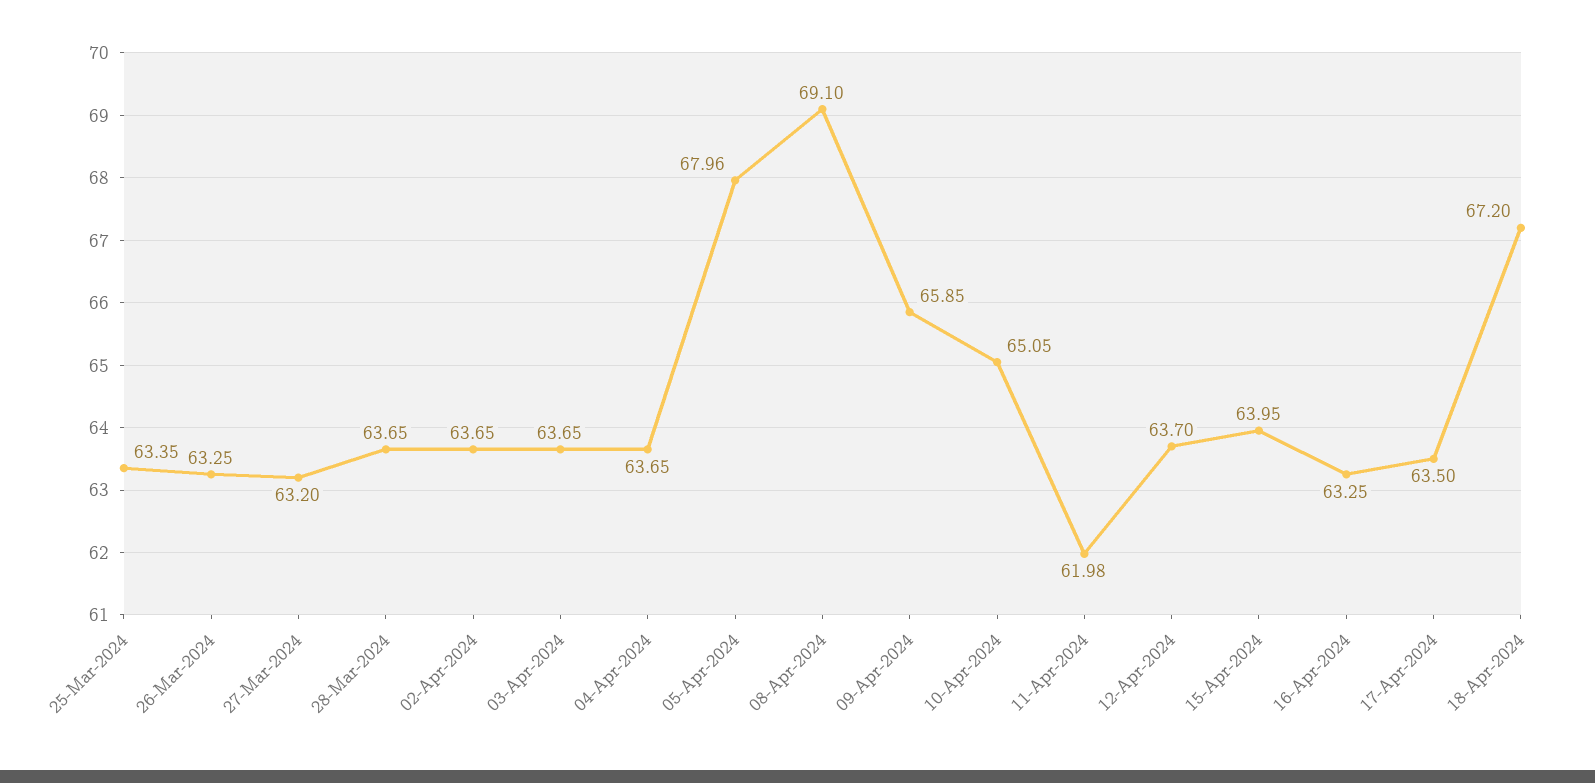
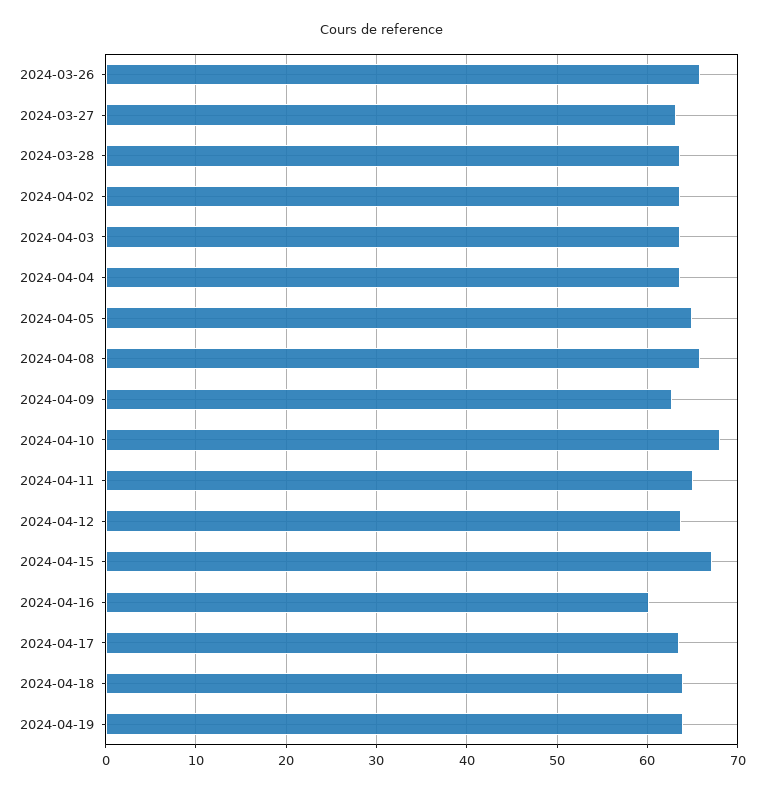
25-Mar-2024: 63.35 -> none
26-Mar-2024: 63.25 -> 66
05-Apr-2024: 67.96 -> 65
08-Apr-2024: 69.1 -> 66
09-Apr-2024: 65.85 -> 63
10-Apr-2024: 65.05 -> 68
11-Apr-2024: 61.98 -> 65
15-Apr-2024: 63.95 -> 67
16-Apr-2024: 63.25 -> 60
18-Apr-2024: 67.2 -> 64
2024-04-19: none -> 64

